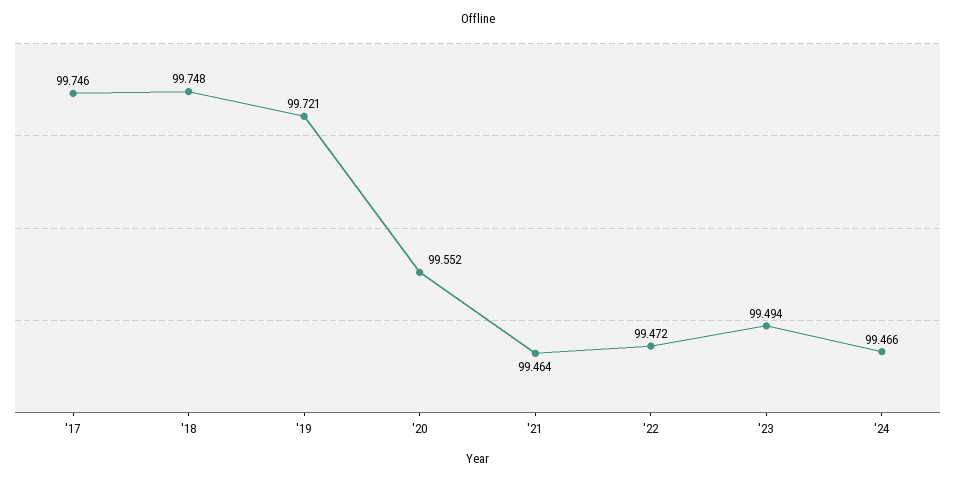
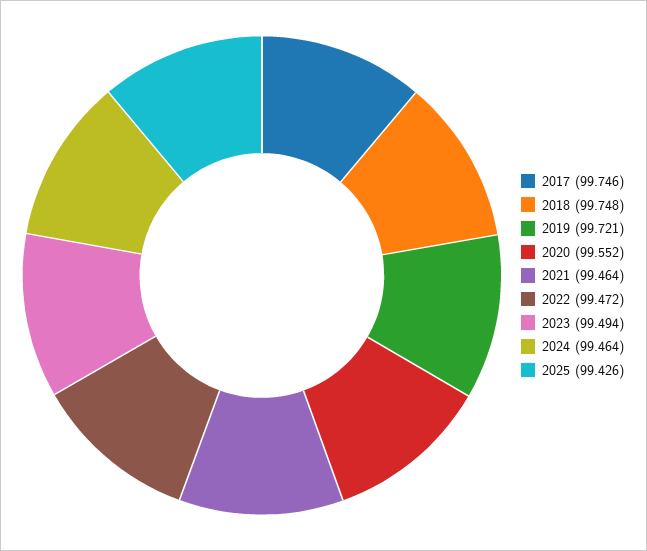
'24: 99.466 -> 99.464
2025: none -> 99.426

